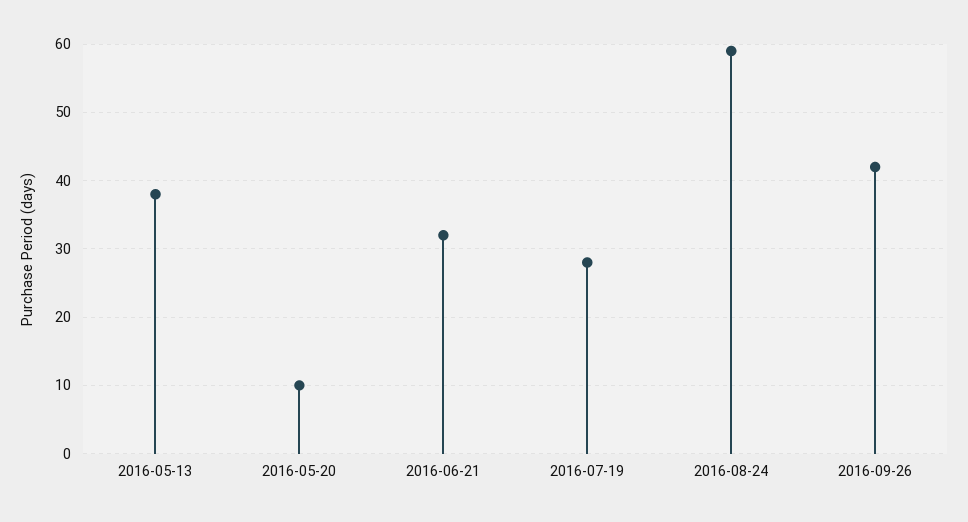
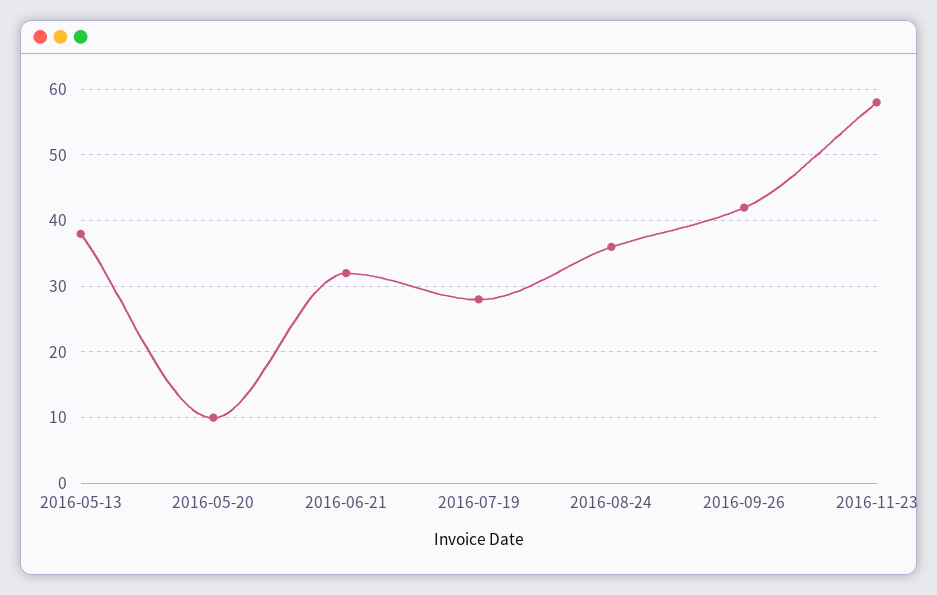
2016-08-24: 59 -> 36
2016-11-23: none -> 58

